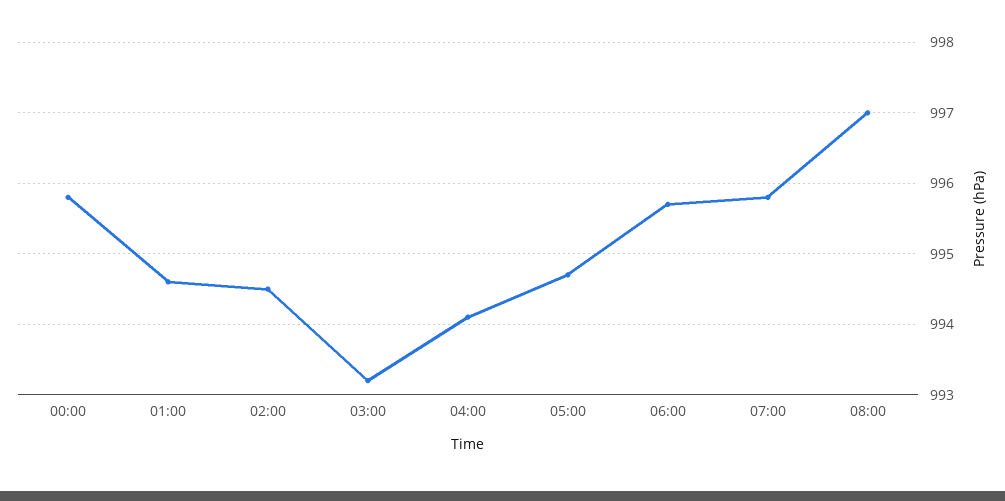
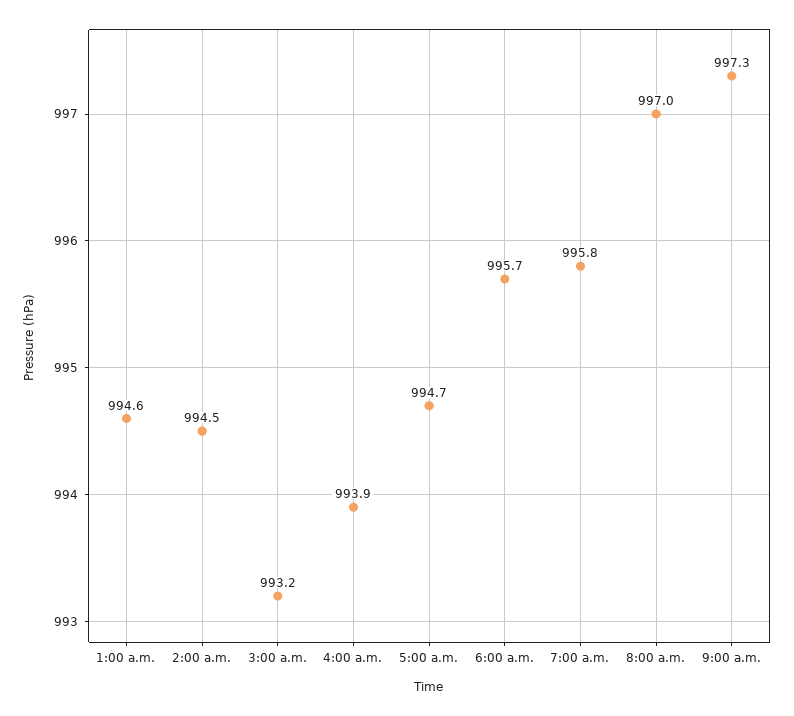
00:00: 995.8 -> none
04:00: 994.1 -> 993.9
9:00 a.m.: none -> 997.3

